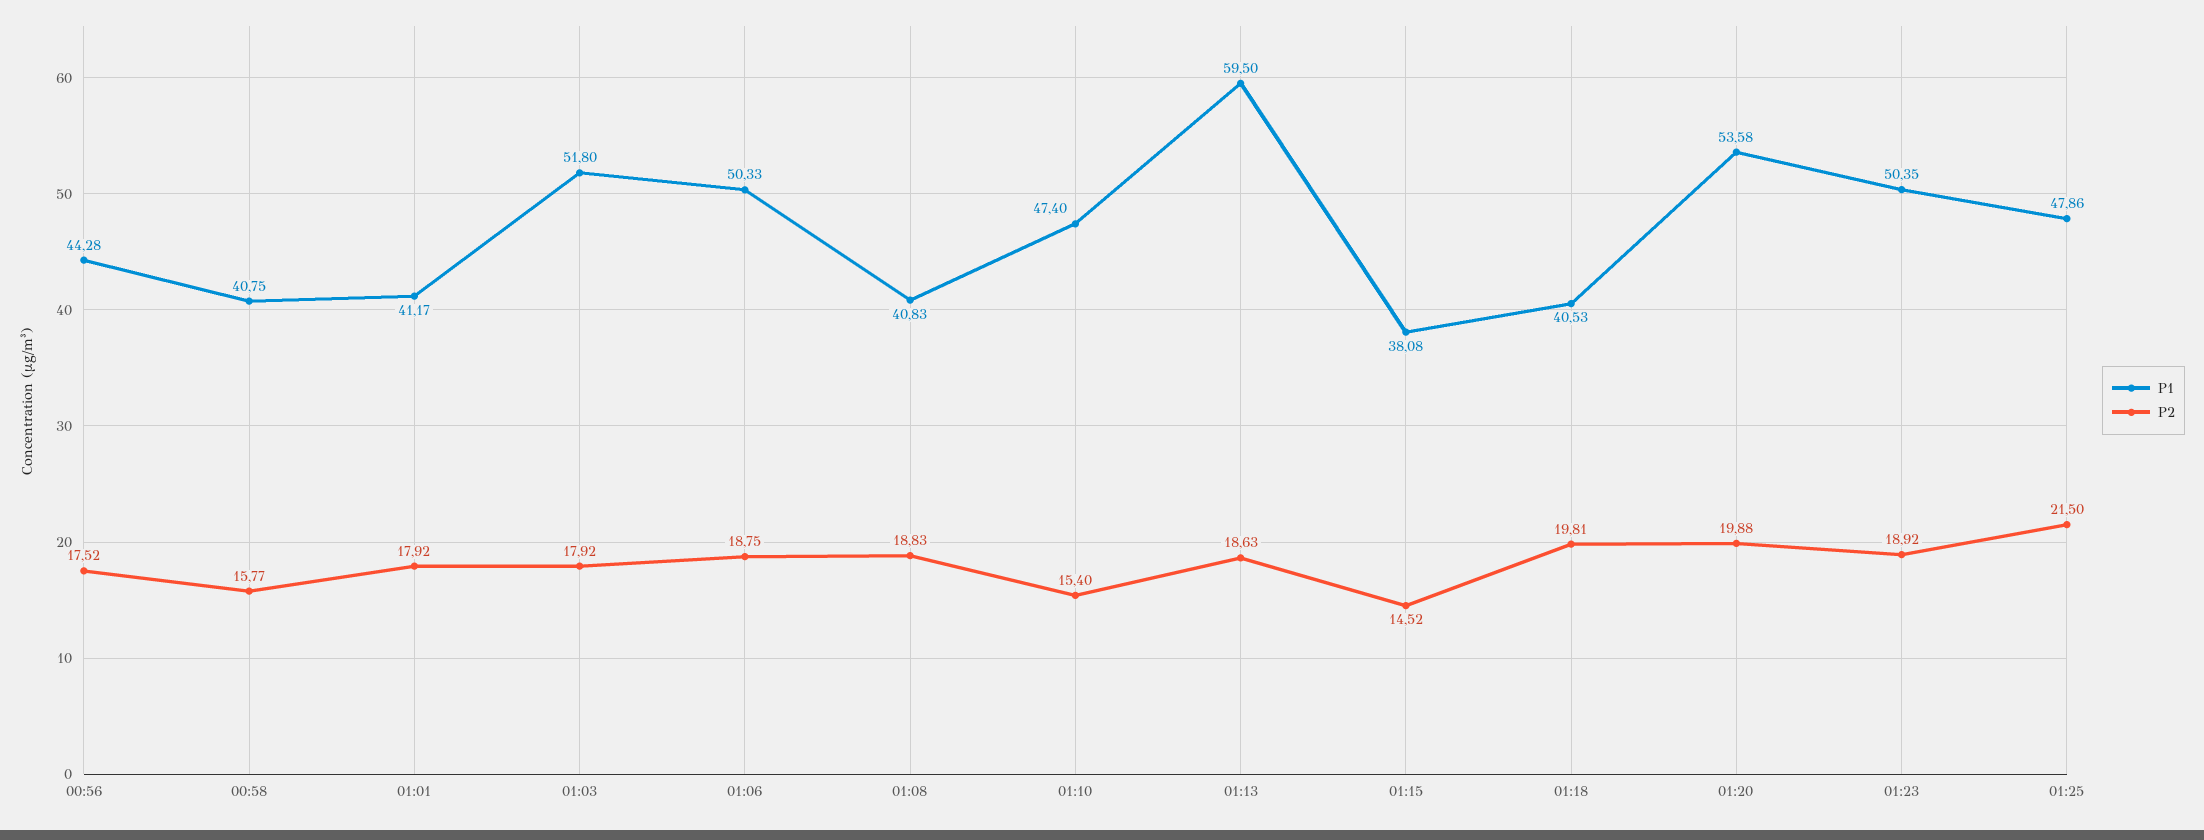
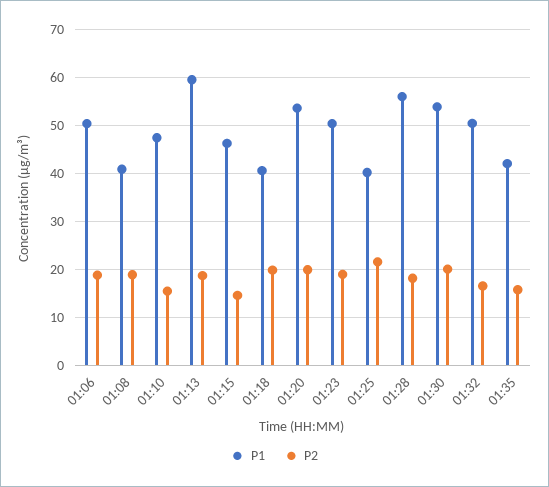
P1, 00:56: 44.28 -> none
P2, 00:56: 17.52 -> none
P1, 00:58: 40.75 -> none
P2, 00:58: 15.77 -> none
P1, 01:01: 41.17 -> none
P2, 01:01: 17.92 -> none
P1, 01:03: 51.8 -> none
P2, 01:03: 17.92 -> none
P1, 01:15: 38.08 -> 46
P1, 01:25: 47.86 -> 40
P1, 01:28: none -> 56
P2, 01:28: none -> 18
P1, 01:30: none -> 54
P2, 01:30: none -> 20
P1, 01:32: none -> 50
P2, 01:32: none -> 16
P1, 01:35: none -> 42
P2, 01:35: none -> 16

